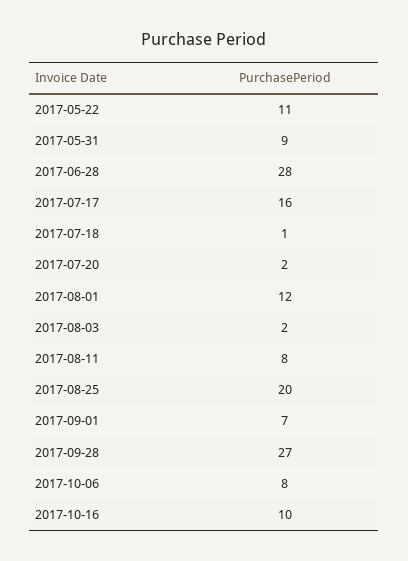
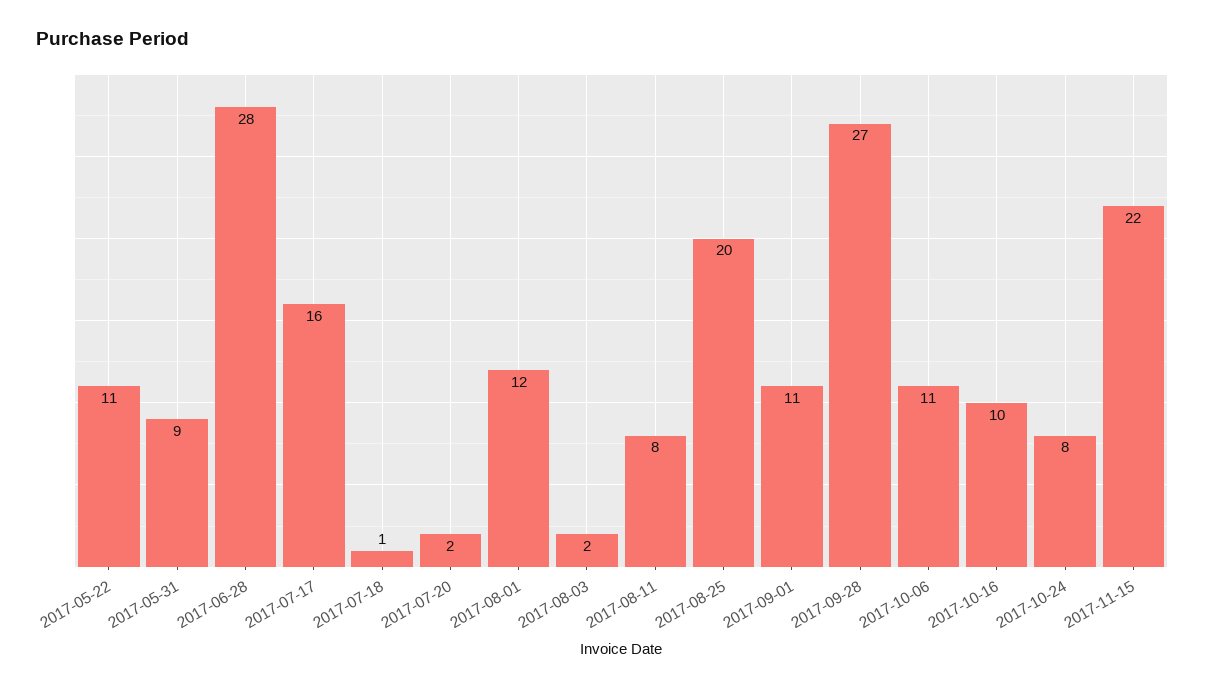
2017-09-01: 7 -> 11
2017-10-06: 8 -> 11
2017-10-24: none -> 8
2017-11-15: none -> 22

